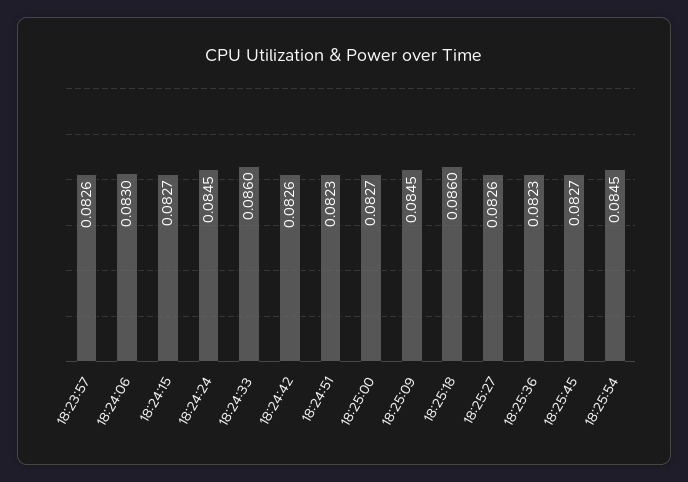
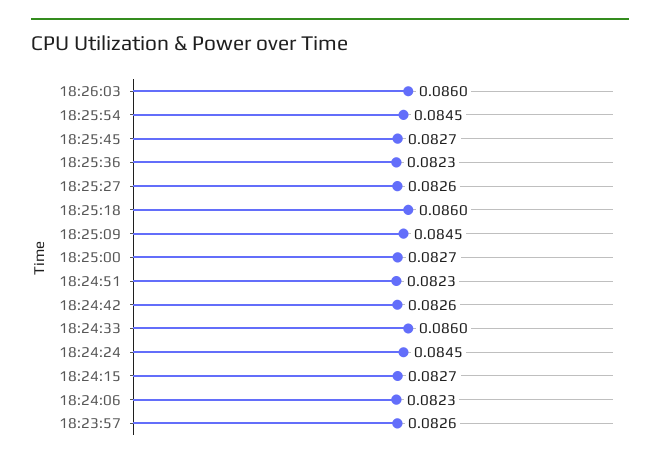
18:24:06: 0.083 -> 0.0823
18:26:03: none -> 0.086

